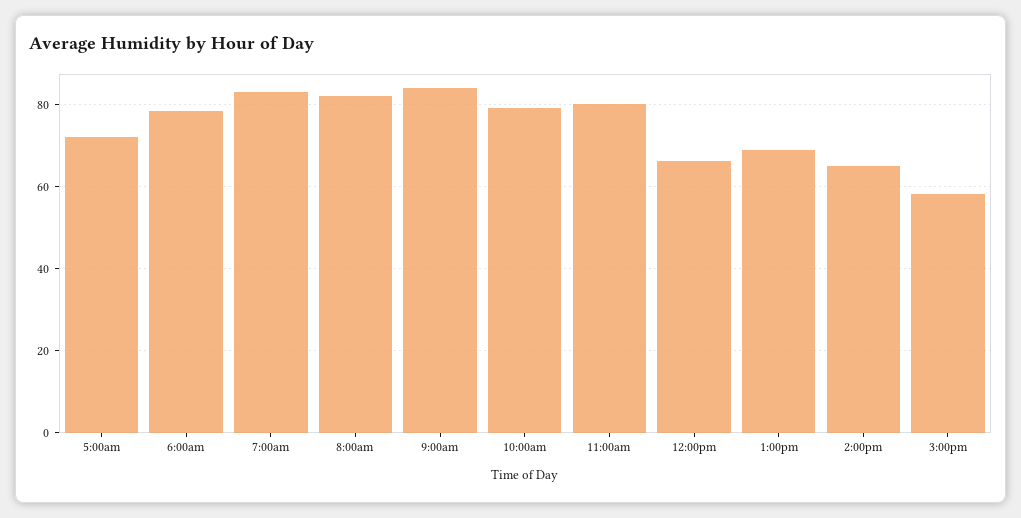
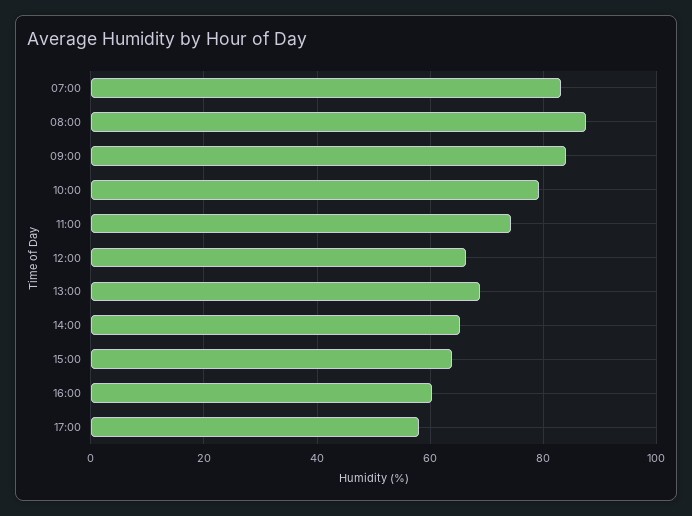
5:00am: 72 -> none
6:00am: 78 -> none
8:00am: 82 -> 88
11:00am: 80 -> 74
3:00pm: 58 -> 64
16:00: none -> 60
17:00: none -> 58

